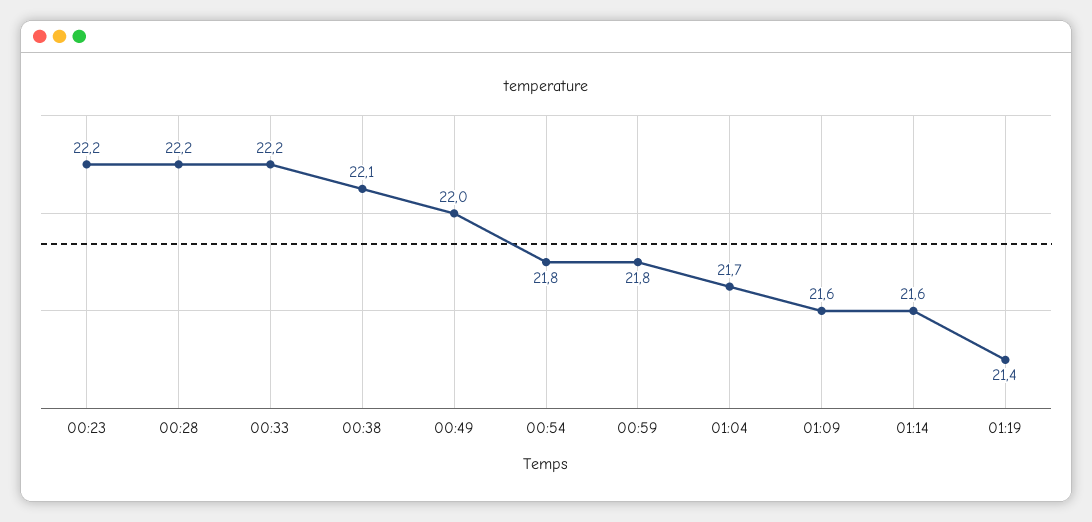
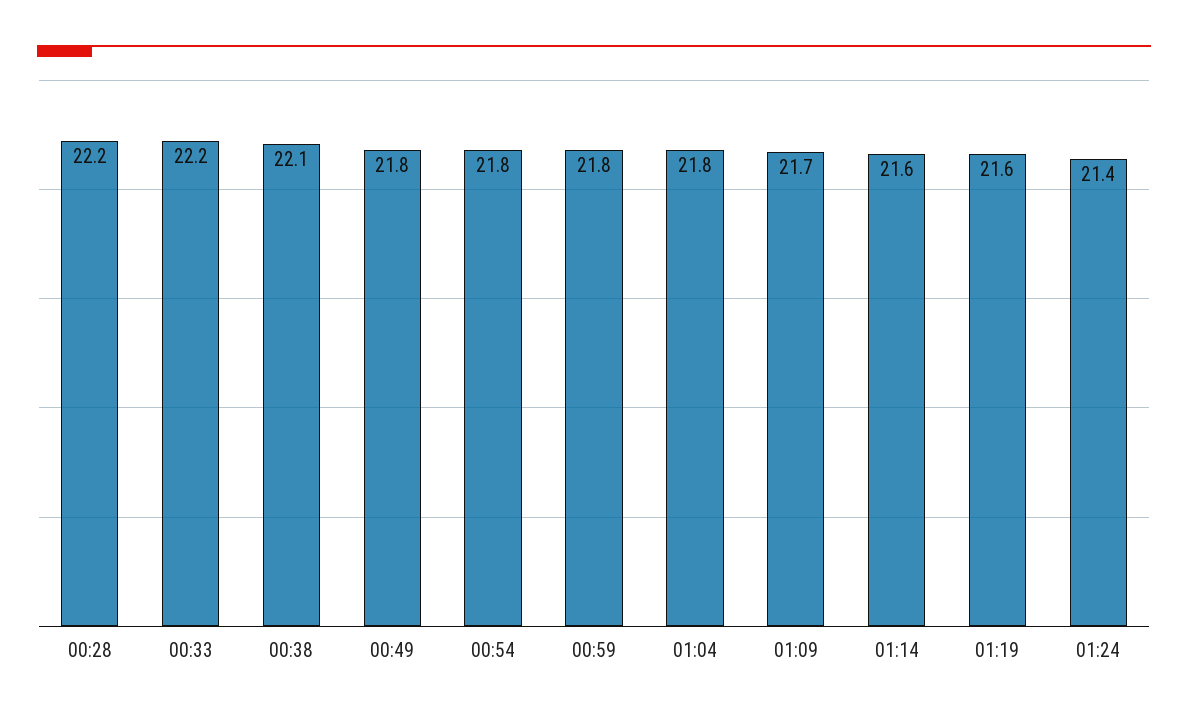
00:23: 22.2 -> none
00:49: 22 -> 21.8
01:04: 21.7 -> 21.8
01:09: 21.6 -> 21.7
01:19: 21.4 -> 21.6
01:24: none -> 21.4

